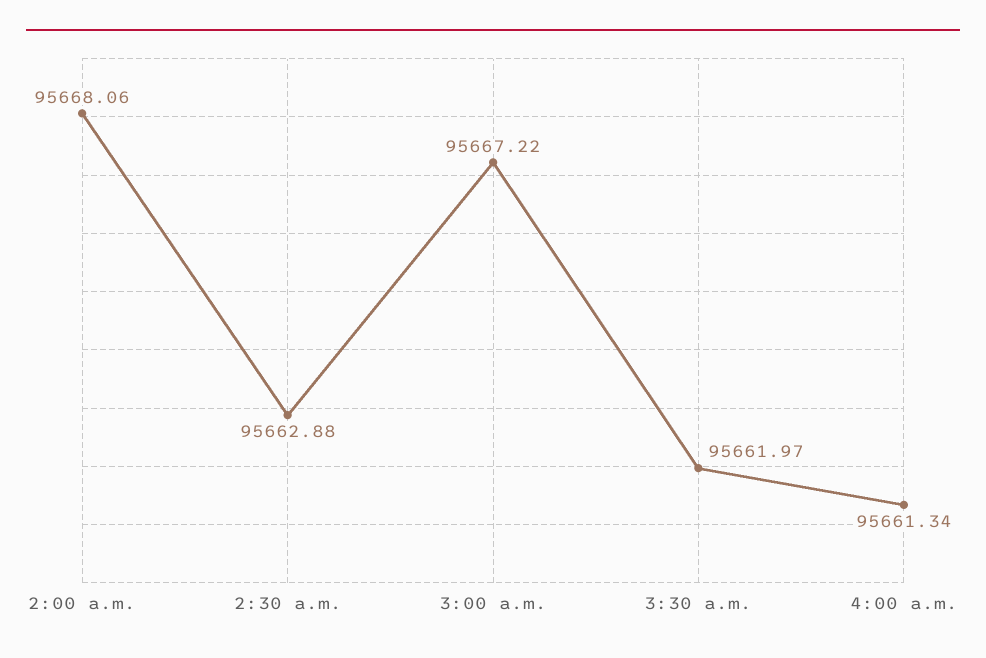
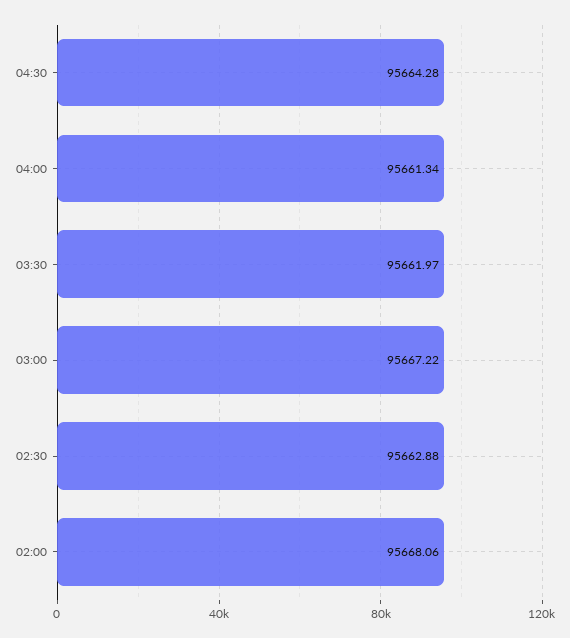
04:30: none -> 95664.28

